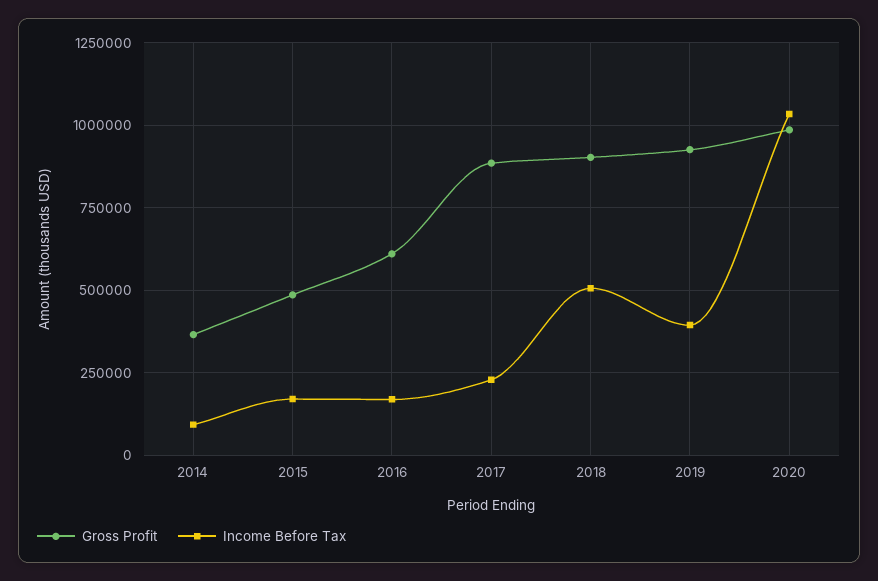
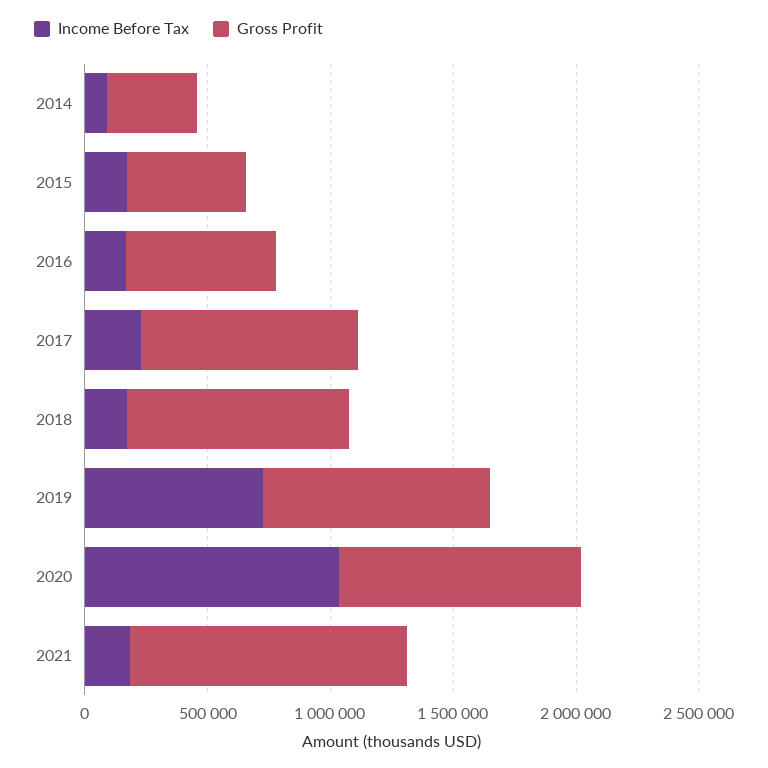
Income Before Tax, 2018: 500000 -> 200000
Income Before Tax, 2019: 400000 -> 700000
Income Before Tax, 2021: none -> 200000
Gross Profit, 2021: none -> 1100000

